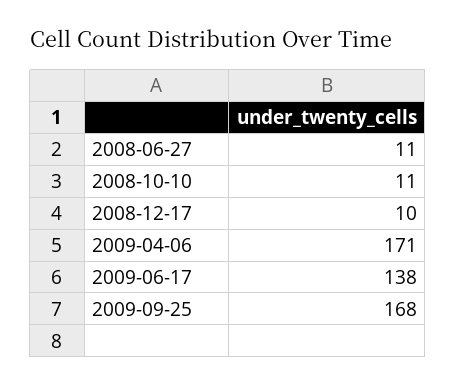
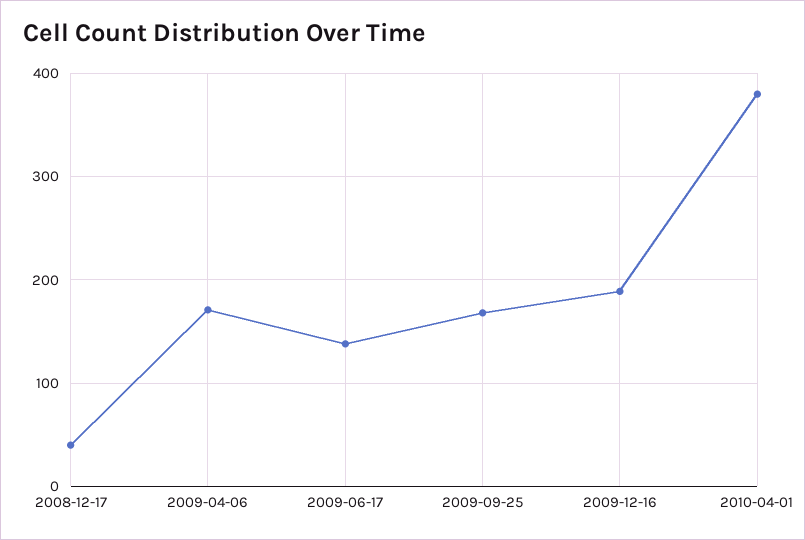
2008-06-27: 11 -> none
2008-10-10: 11 -> none
2008-12-17: 10 -> 40
2009-12-16: none -> 190
2010-04-01: none -> 380

